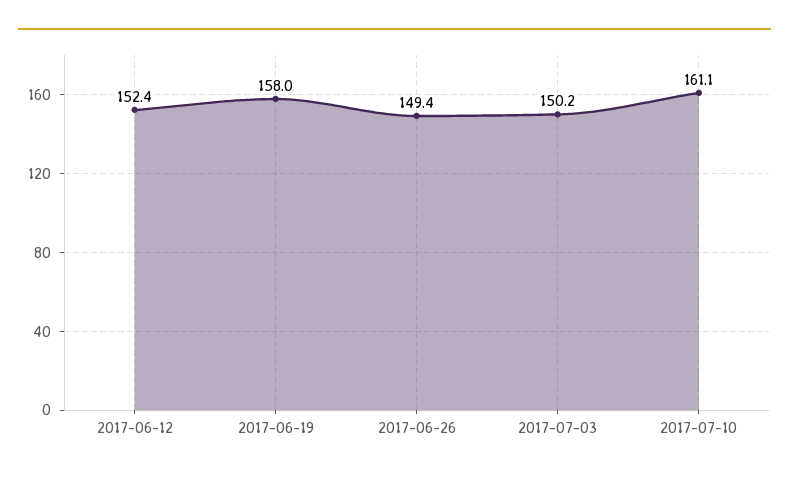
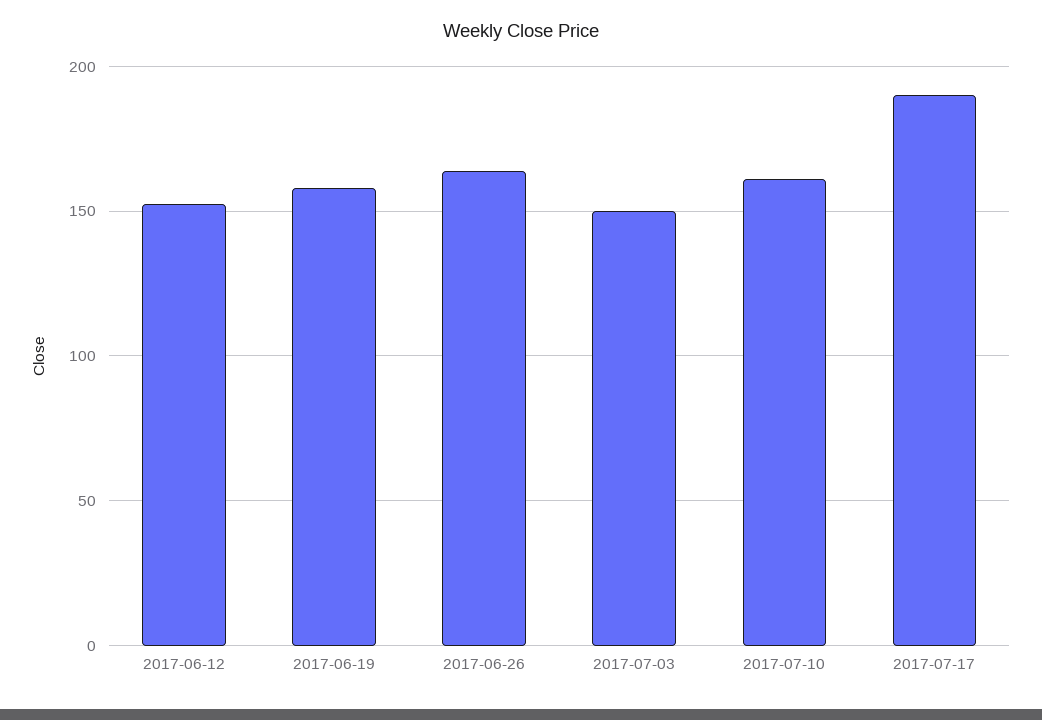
2017-06-26: 149.4 -> 165
2017-07-17: none -> 190

